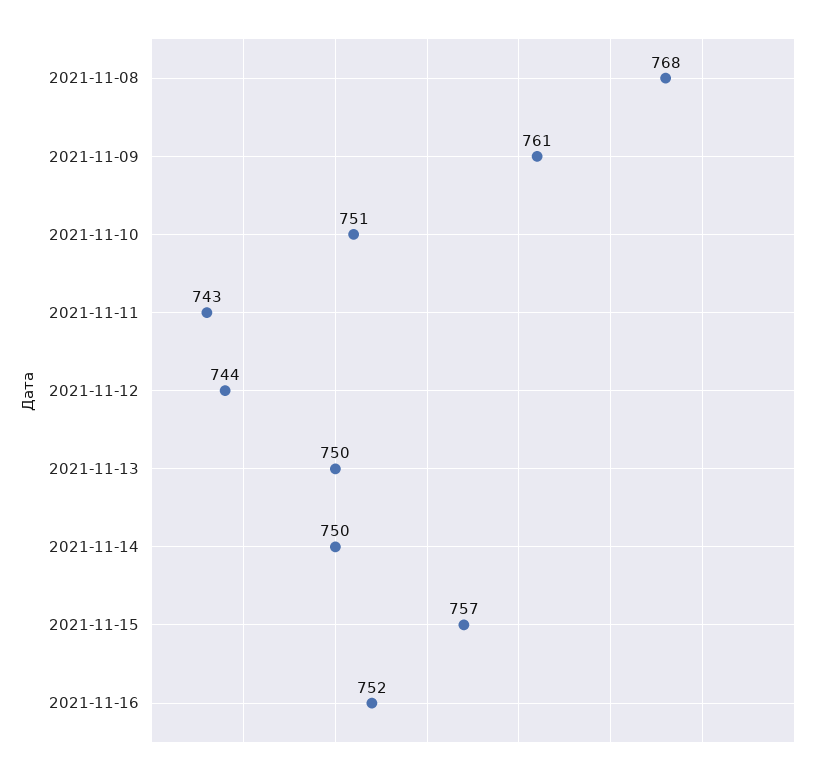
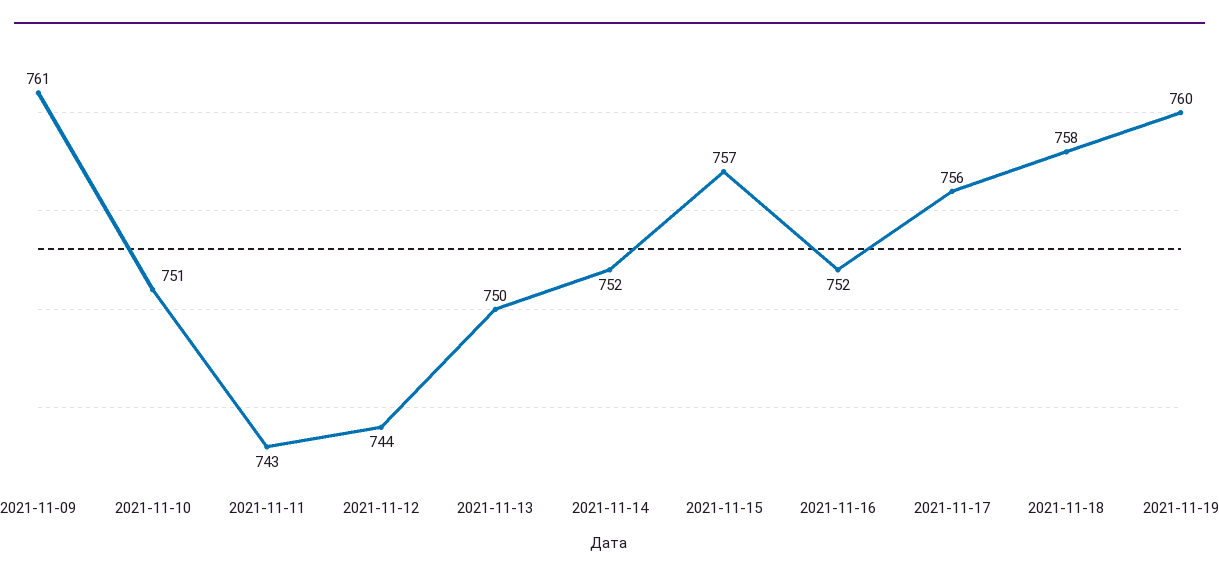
2021-11-08: 768 -> none
2021-11-14: 750 -> 752
2021-11-17: none -> 756
2021-11-18: none -> 758
2021-11-19: none -> 760

